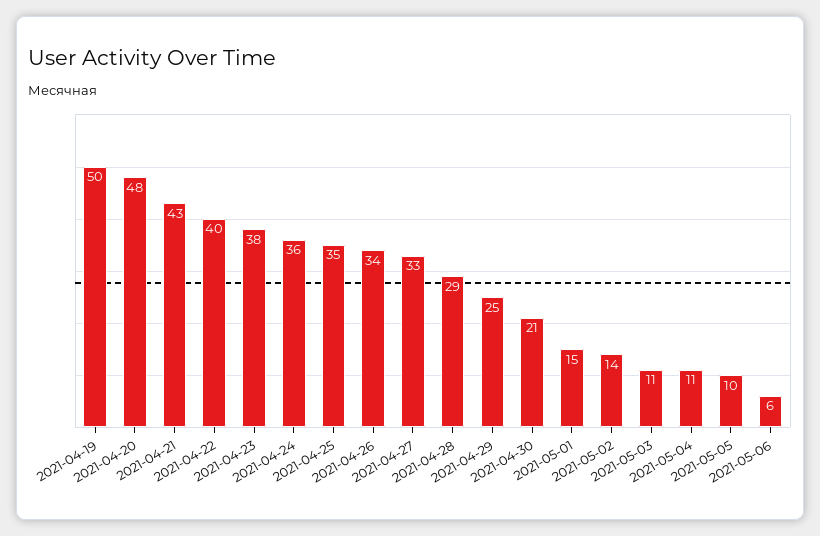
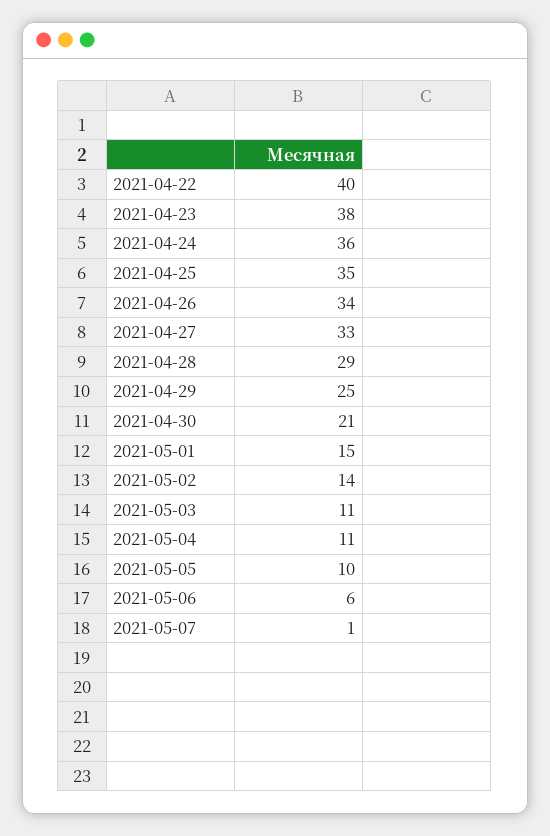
2021-04-19: 50 -> none
2021-04-20: 48 -> none
2021-04-21: 43 -> none
2021-05-07: none -> 1

